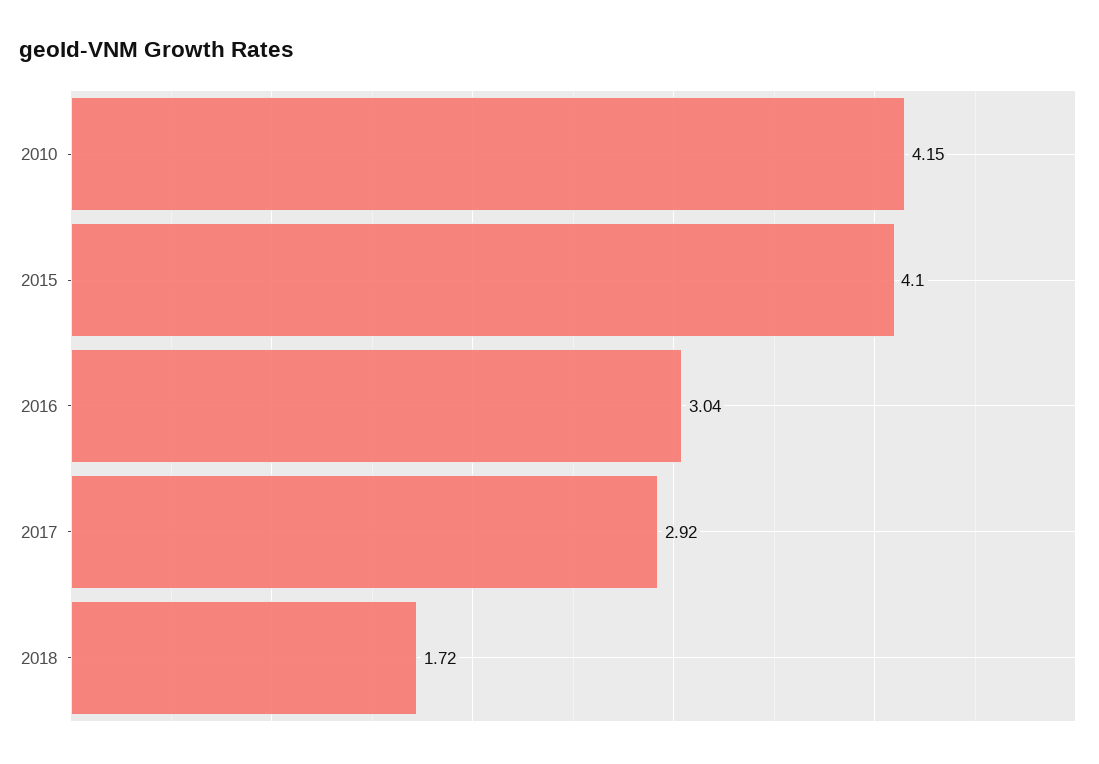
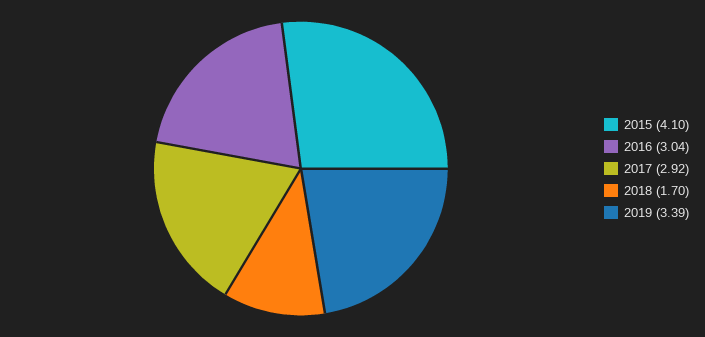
2010: 4.15 -> none
2018: 1.72 -> 1.7
2019: none -> 3.39

